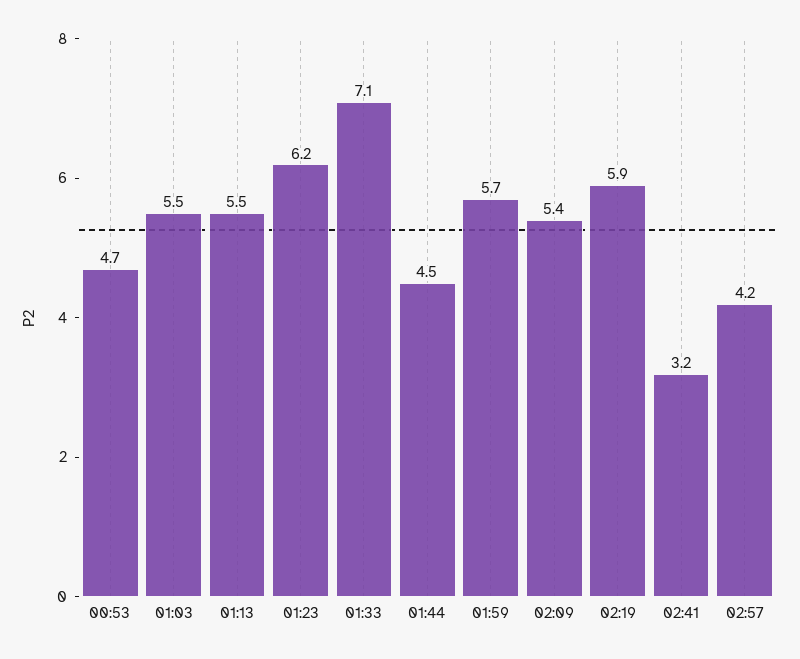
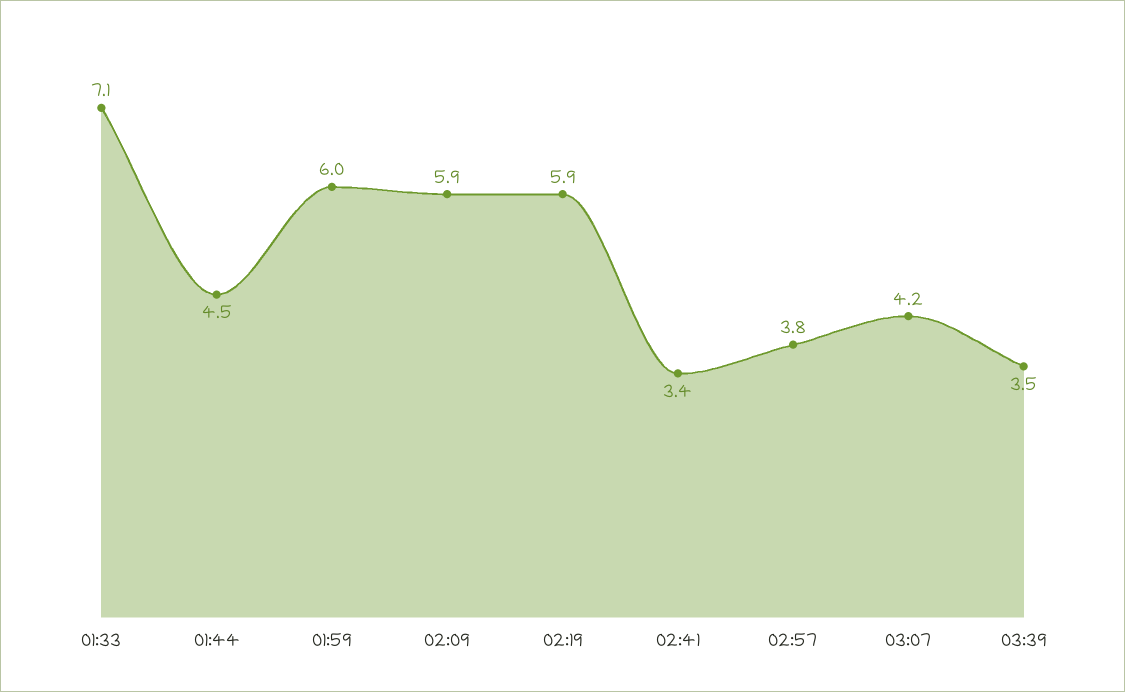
00:53: 4.7 -> none
01:03: 5.5 -> none
01:13: 5.5 -> none
01:23: 6.2 -> none
01:59: 5.7 -> 6
02:09: 5.4 -> 5.9
02:41: 3.2 -> 3.4
02:57: 4.2 -> 3.8
03:07: none -> 4.2
03:39: none -> 3.5

